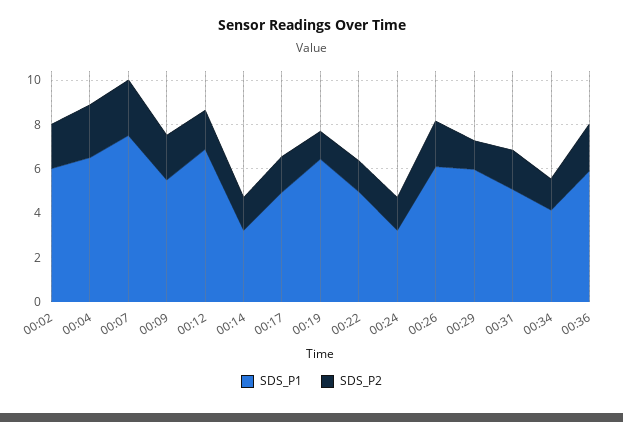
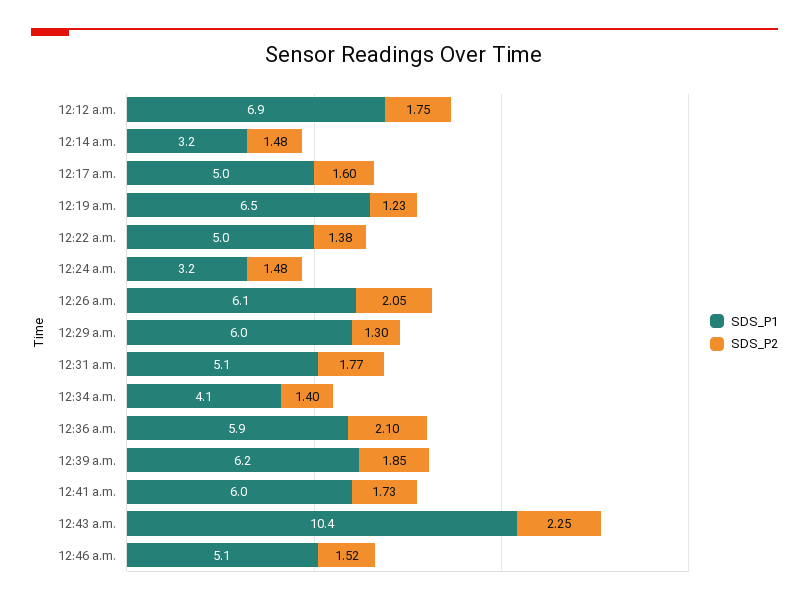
SDS_P1, 00:02: 6 -> none
SDS_P2, 00:02: 2 -> none
SDS_P1, 00:04: 6.5 -> none
SDS_P2, 00:04: 2.5 -> none
SDS_P1, 00:07: 7.5 -> none
SDS_P2, 00:07: 2.5 -> none
SDS_P1, 00:09: 5.5 -> none
SDS_P2, 00:09: 2 -> none
SDS_P1, 12:39 a.m.: none -> 6.2
SDS_P2, 12:39 a.m.: none -> 1.85
SDS_P1, 12:41 a.m.: none -> 6
SDS_P2, 12:41 a.m.: none -> 1.73
SDS_P1, 12:43 a.m.: none -> 10.4
SDS_P2, 12:43 a.m.: none -> 2.25
SDS_P1, 12:46 a.m.: none -> 5.1
SDS_P2, 12:46 a.m.: none -> 1.52

